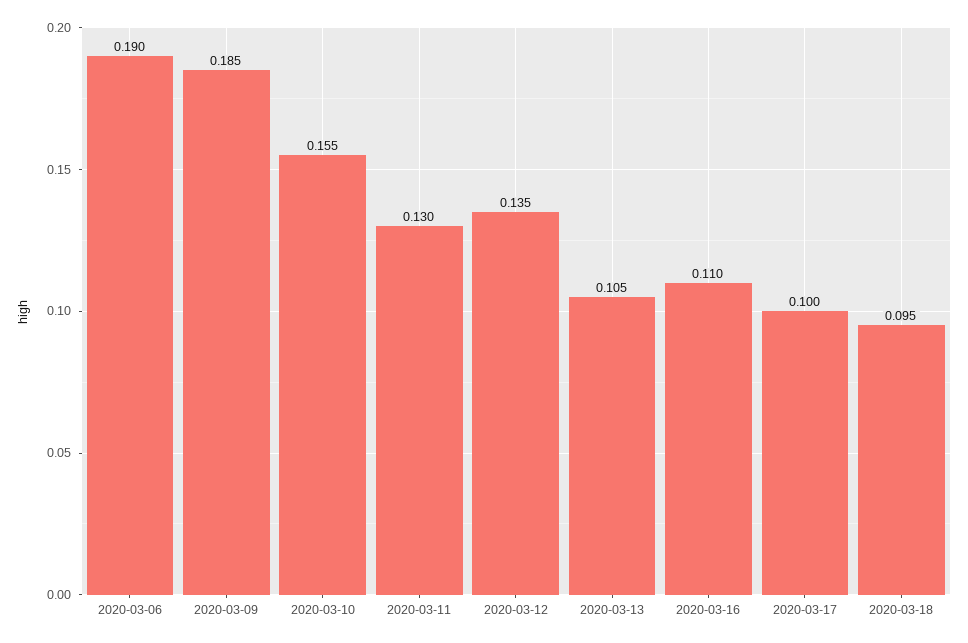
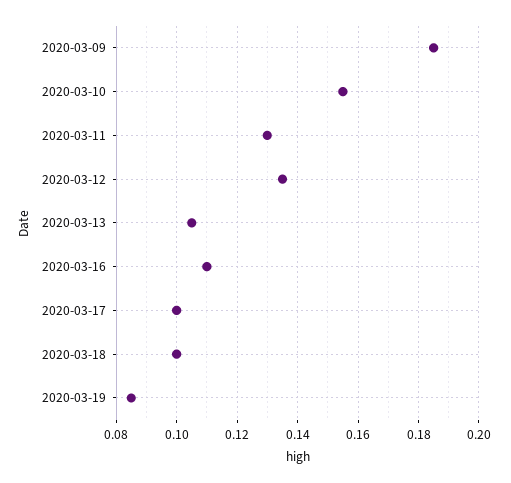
2020-03-06: 0.19 -> none
2020-03-18: 0.095 -> 0.1
2020-03-19: none -> 0.085

